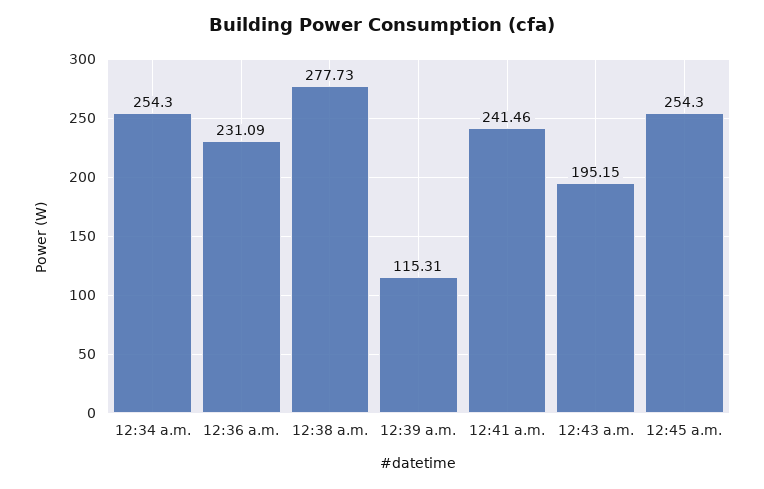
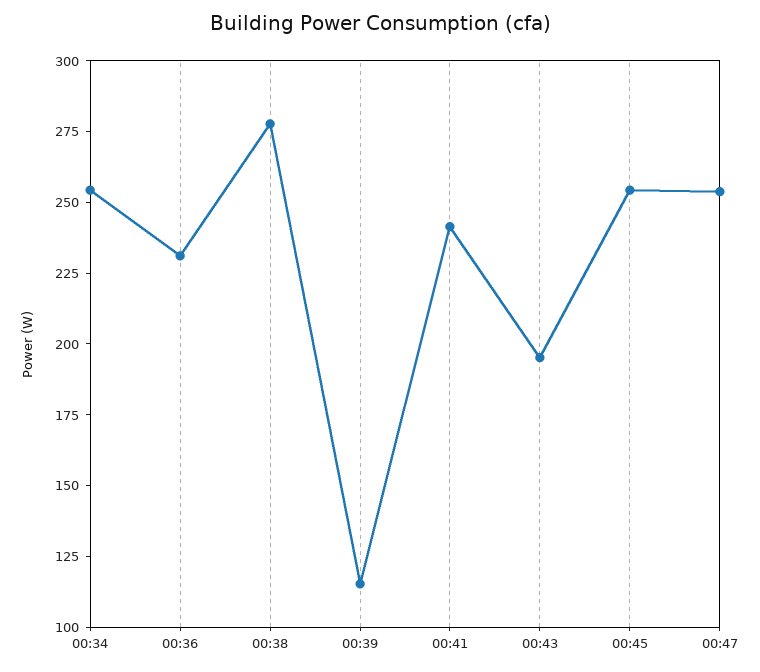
00:47: none -> 255

